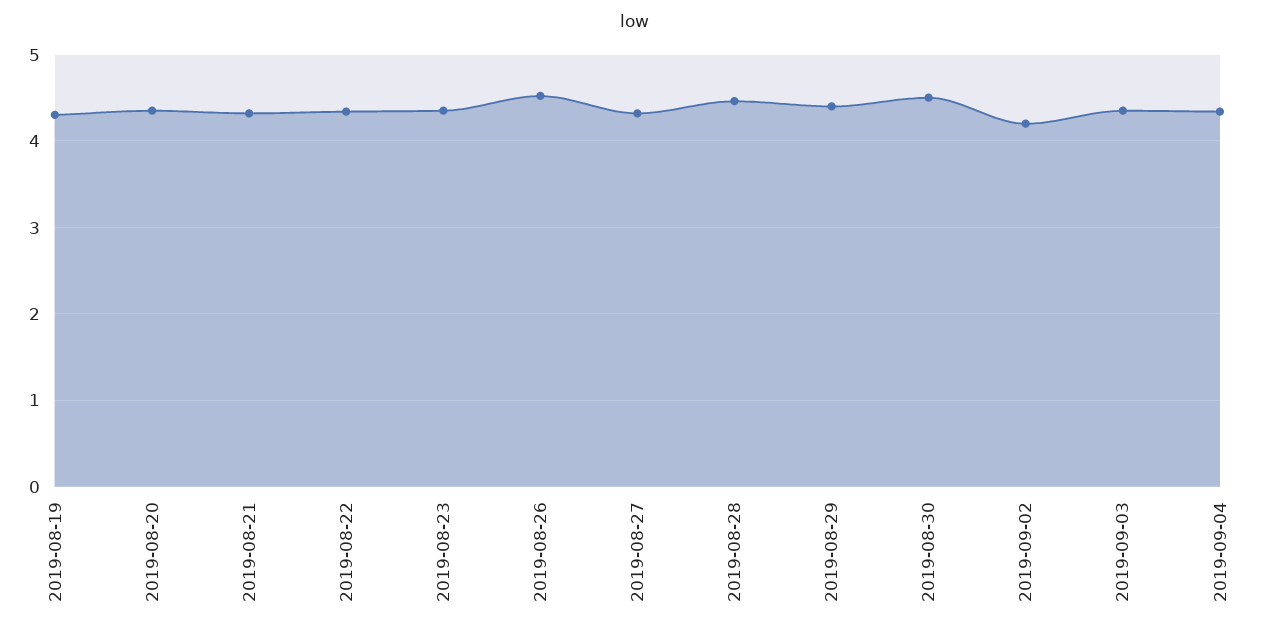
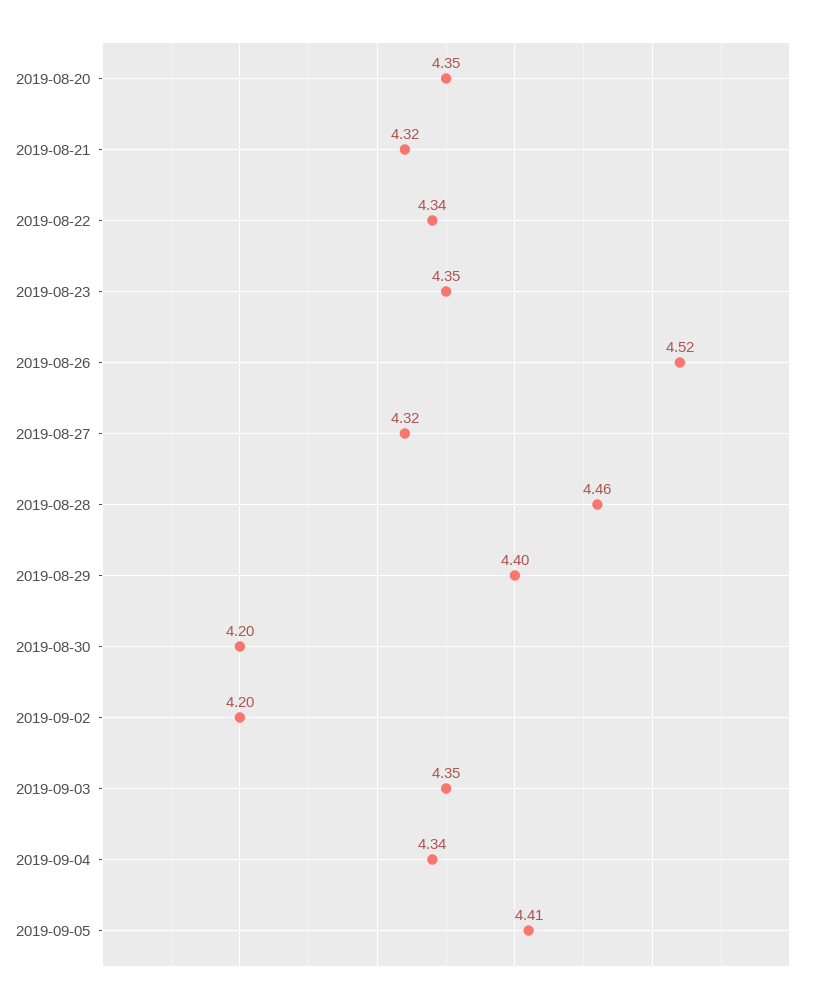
2019-08-19: 4.3 -> none
2019-08-30: 4.5 -> 4.2
2019-09-05: none -> 4.41

